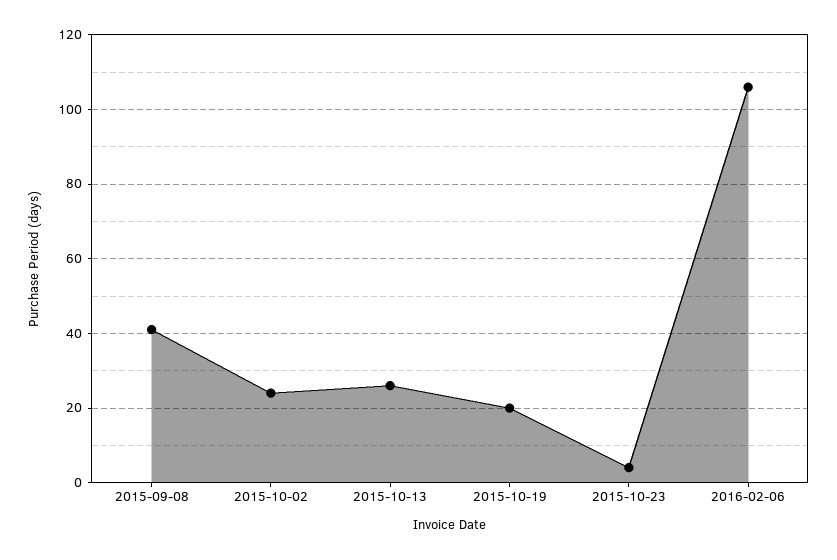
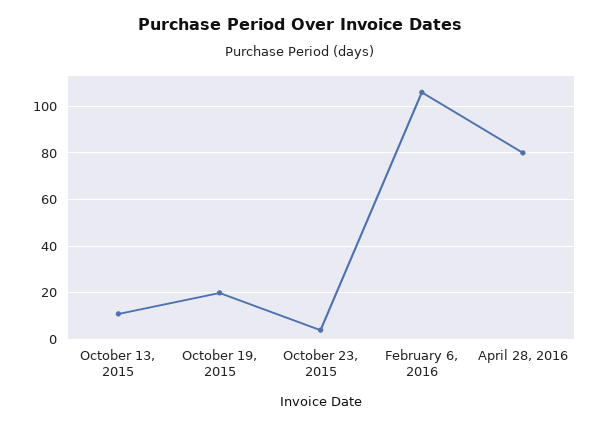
2015-09-08: 40 -> none
2015-10-02: 25 -> none
2015-10-13: 25 -> 10
April 28, 2016: none -> 80

